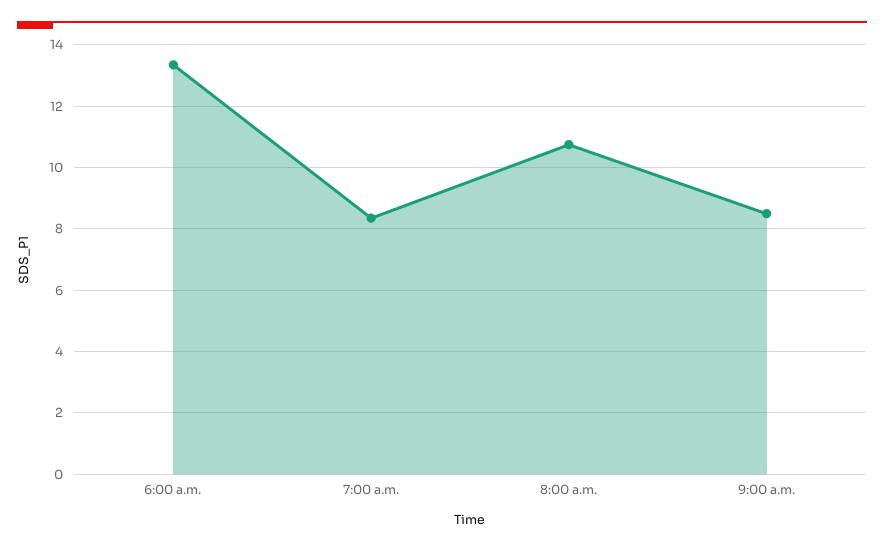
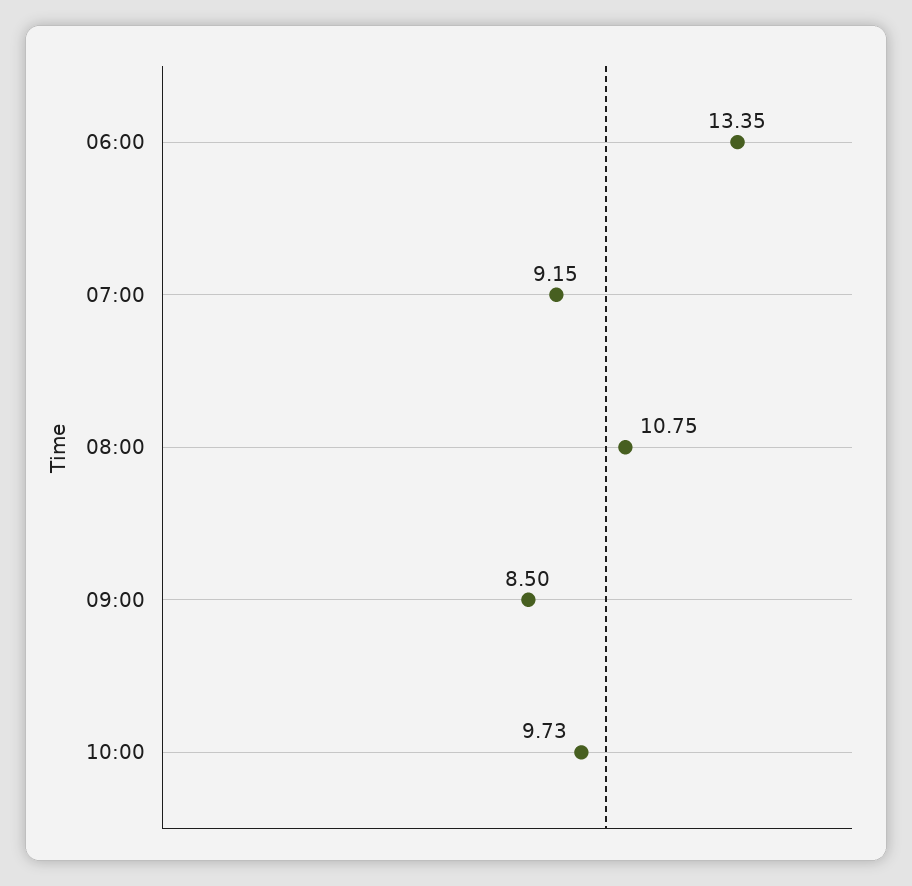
7:00 a.m.: 8.4 -> 9.15
10:00: none -> 9.73

